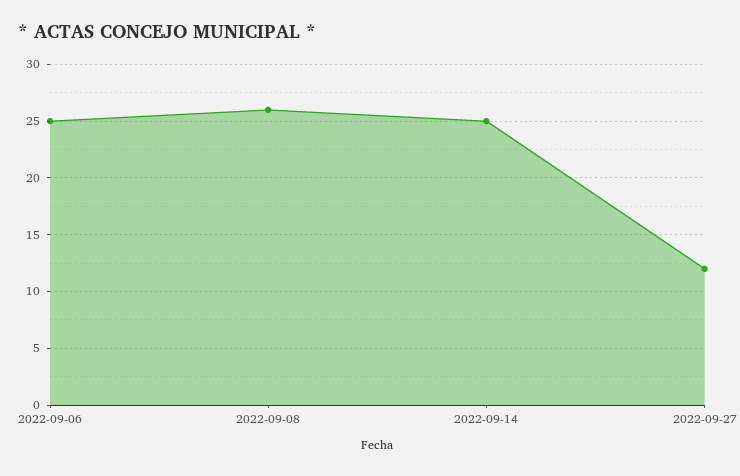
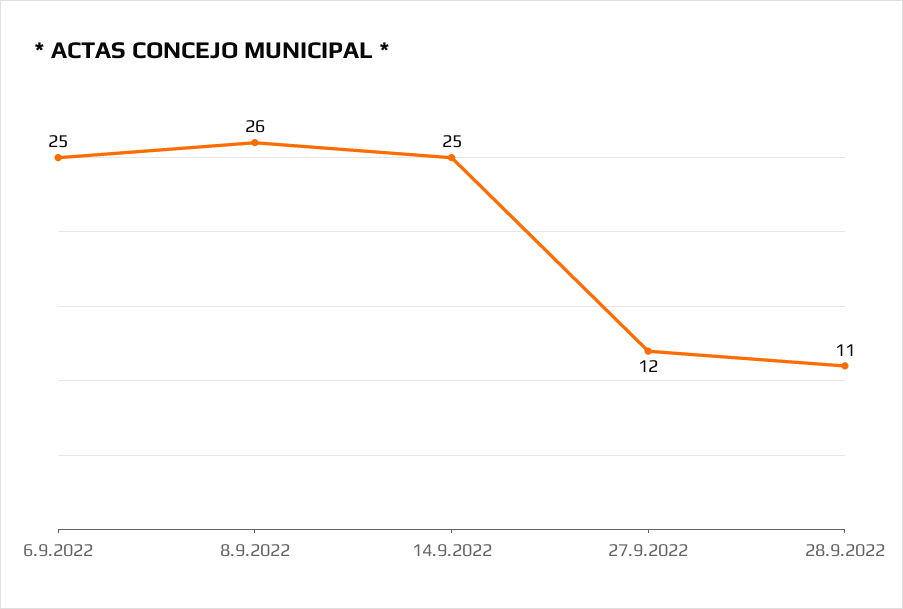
28.9.2022: none -> 11

